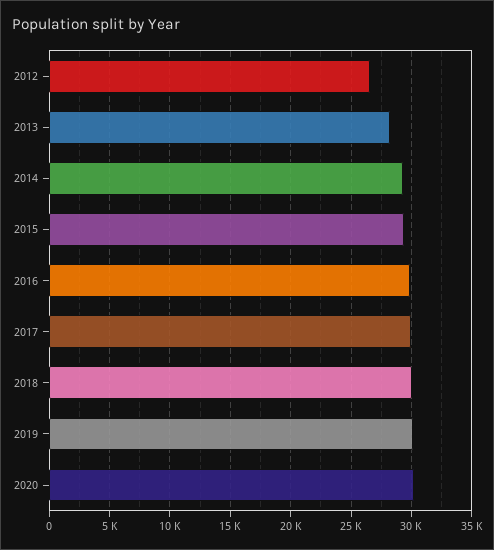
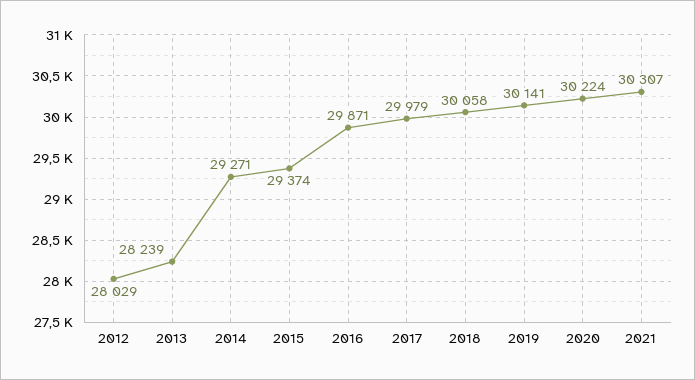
2012: 26500 -> 28029
2021: none -> 30307

